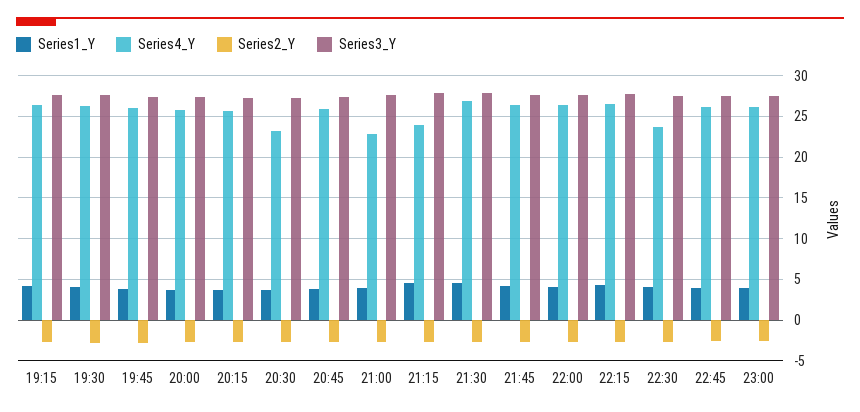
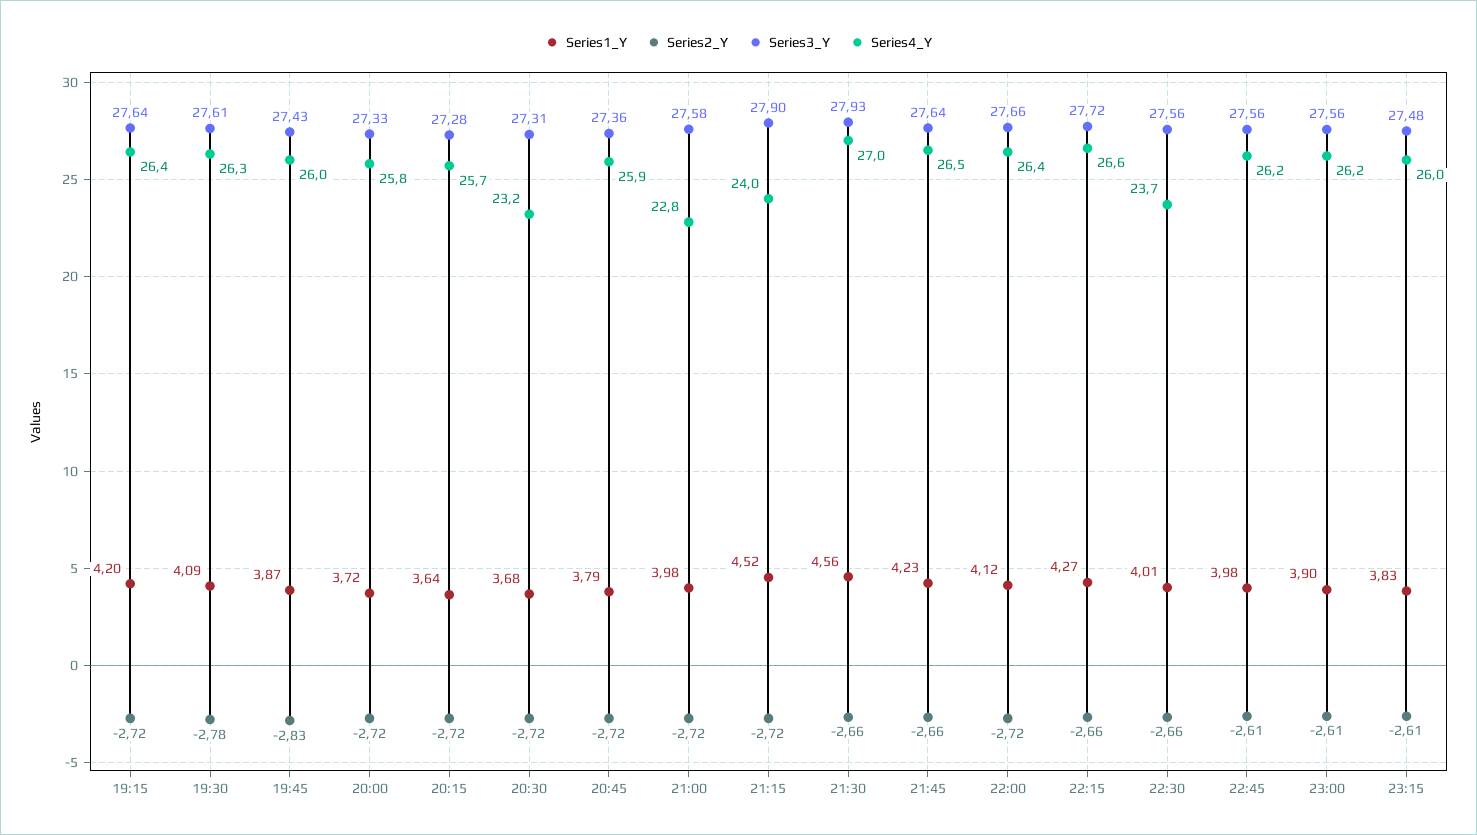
Series1_Y, 23:15: none -> 3.83
Series2_Y, 23:15: none -> -2.61
Series3_Y, 23:15: none -> 27.48
Series4_Y, 23:15: none -> 26

